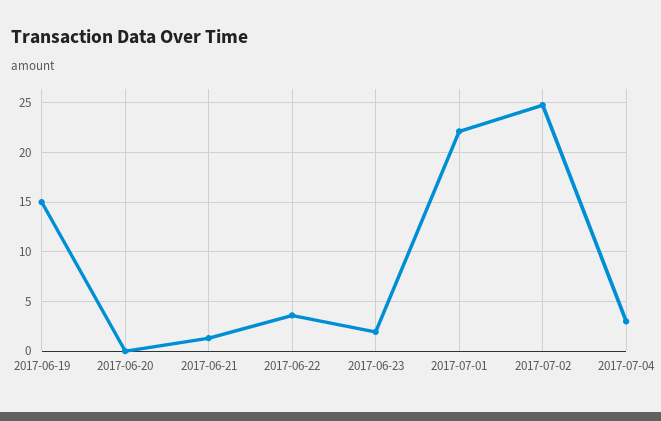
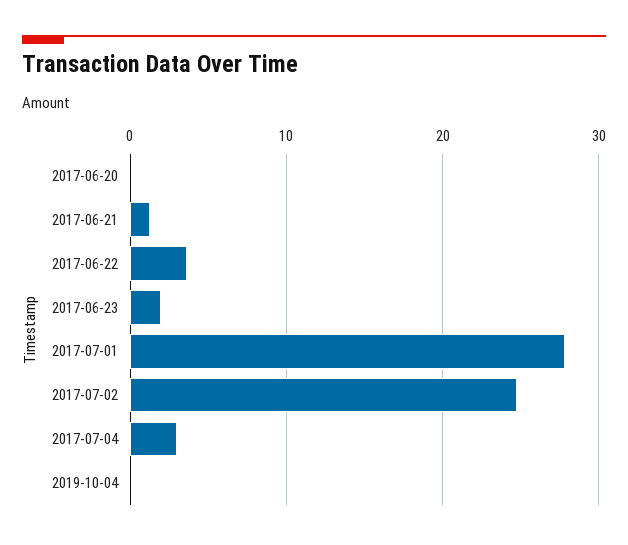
2017-06-19: 15 -> none
2017-07-01: 22 -> 28
2019-10-04: none -> 0

